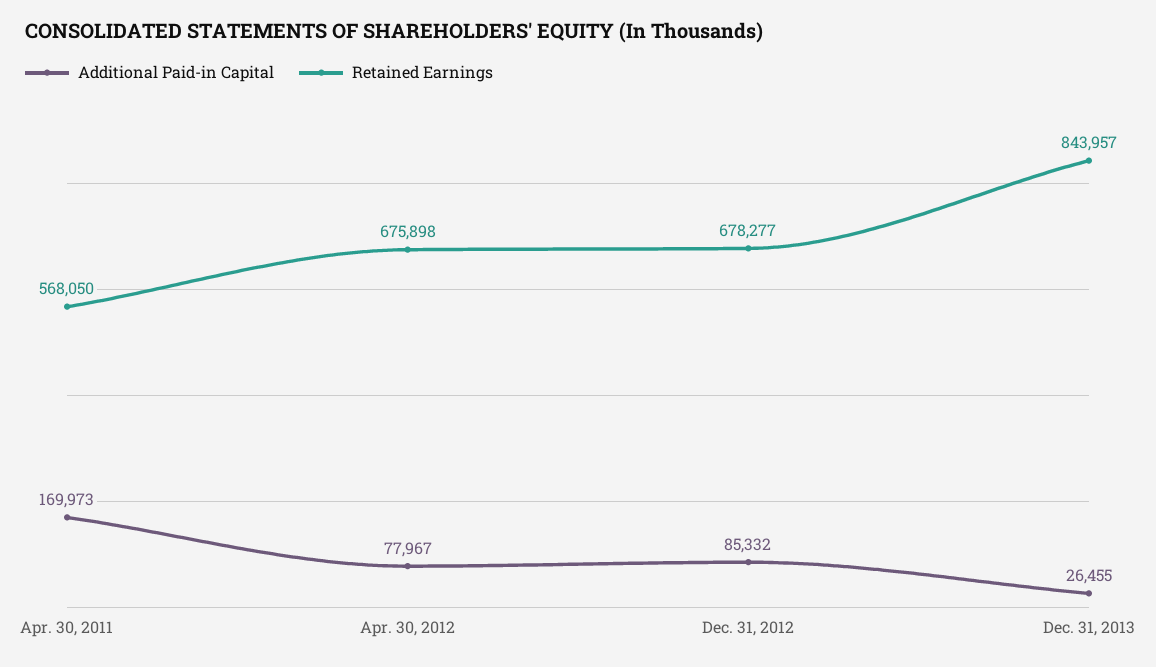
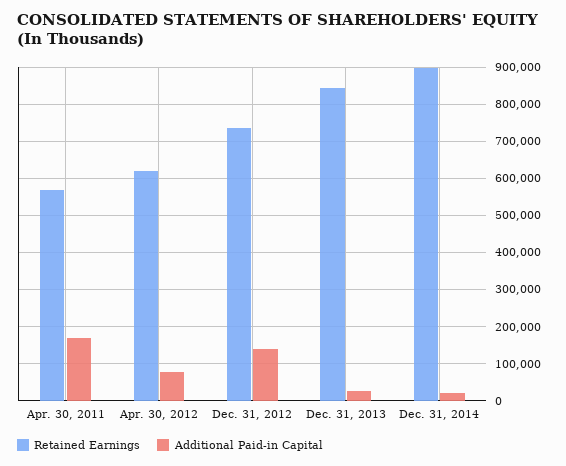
Retained Earnings, Apr. 30, 2012: 675898 -> 620000
Additional Paid-in Capital, Dec. 31, 2012: 85332 -> 140000
Retained Earnings, Dec. 31, 2012: 678277 -> 740000
Retained Earnings, Dec. 31, 2014: none -> 900000
Additional Paid-in Capital, Dec. 31, 2014: none -> 20000

